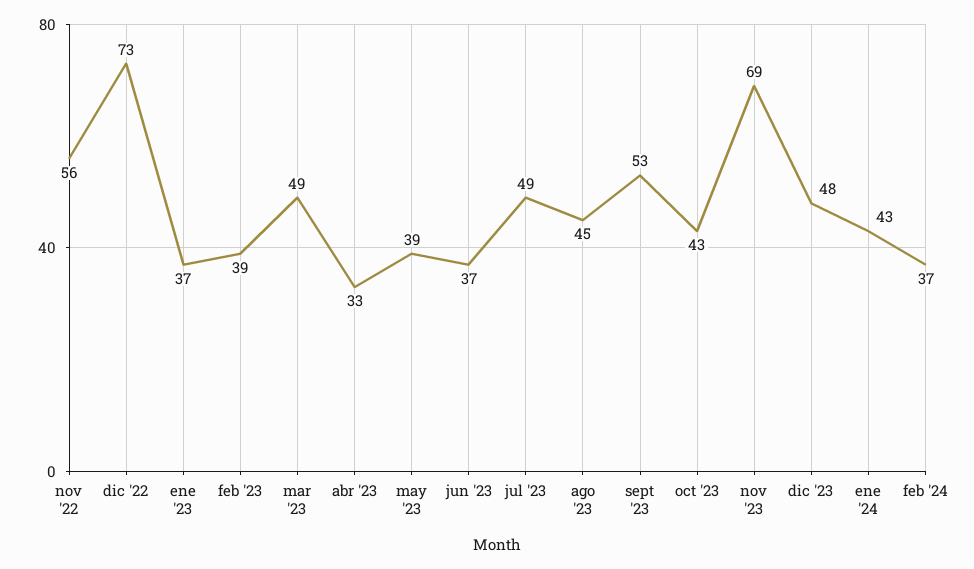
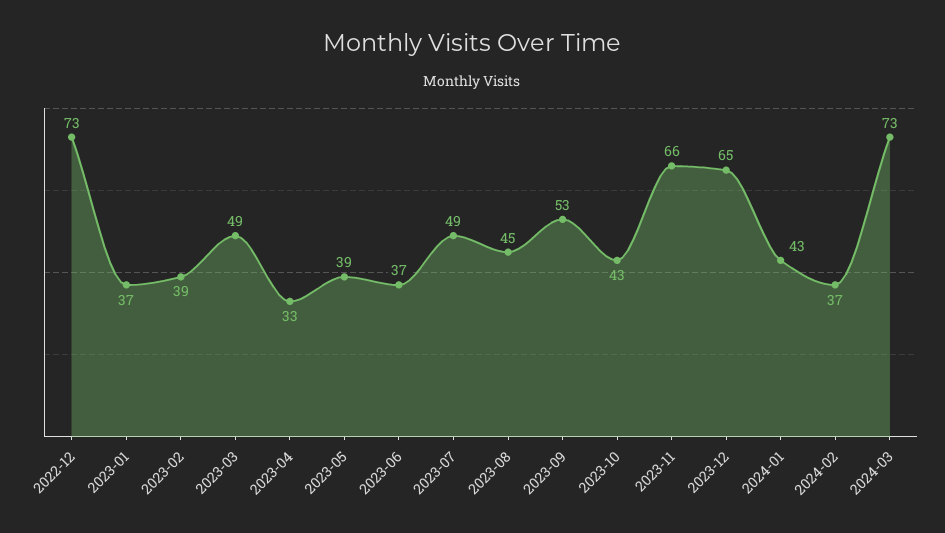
nov '22: 56 -> none
nov '23: 69 -> 66
dic '23: 48 -> 65
2024-03: none -> 73

